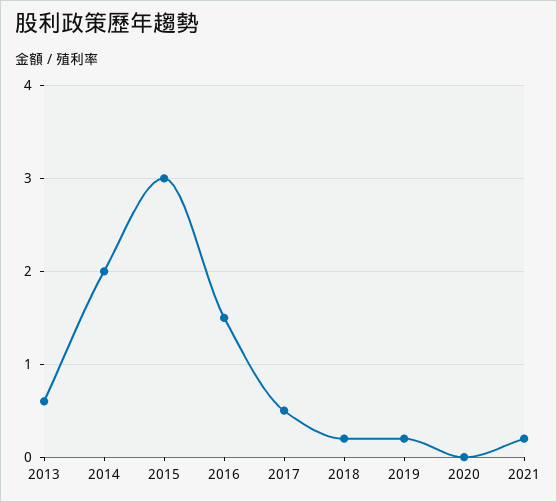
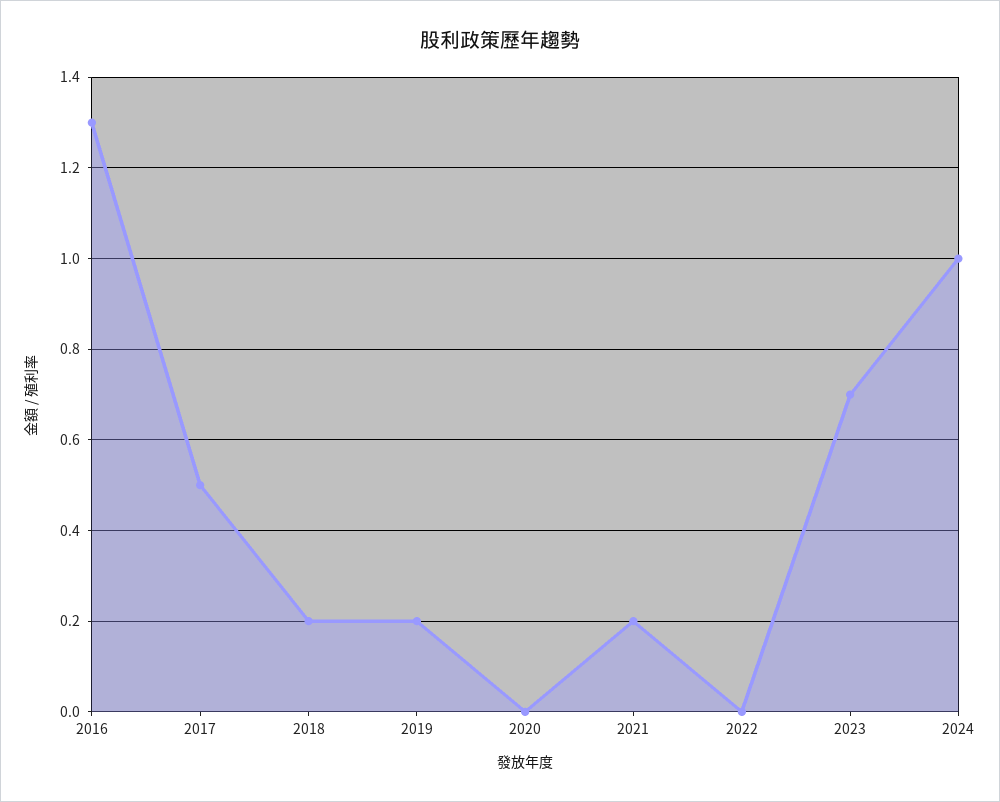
2013: 0.6 -> none
2014: 2 -> none
2015: 3 -> none
2016: 1.5 -> 1.3
2022: none -> 0
2023: none -> 0.7
2024: none -> 1

